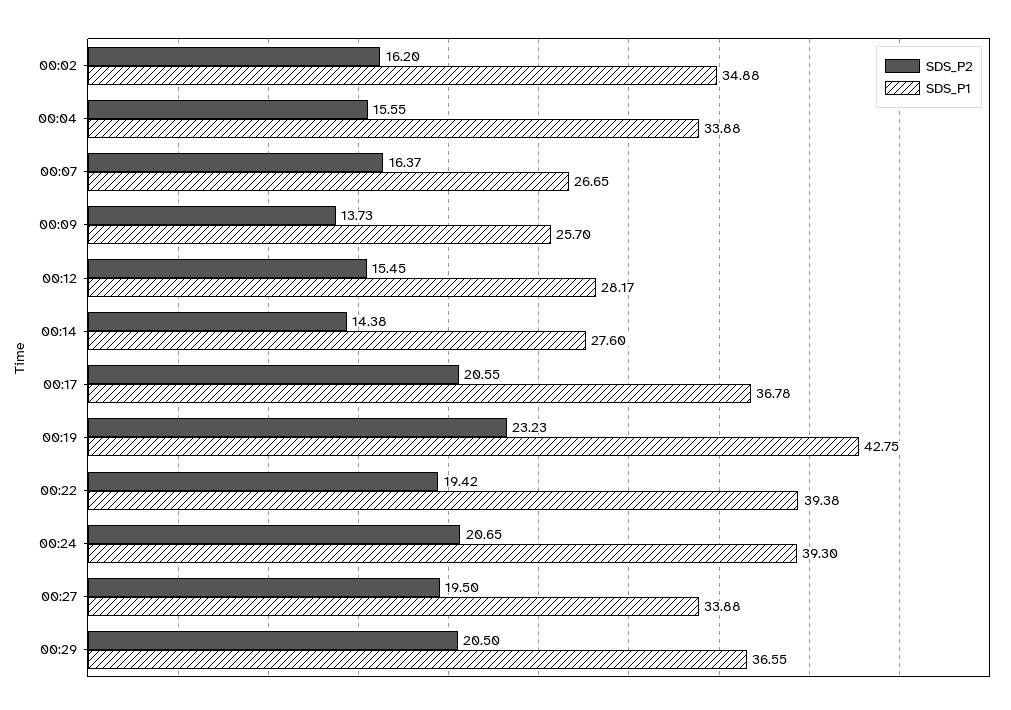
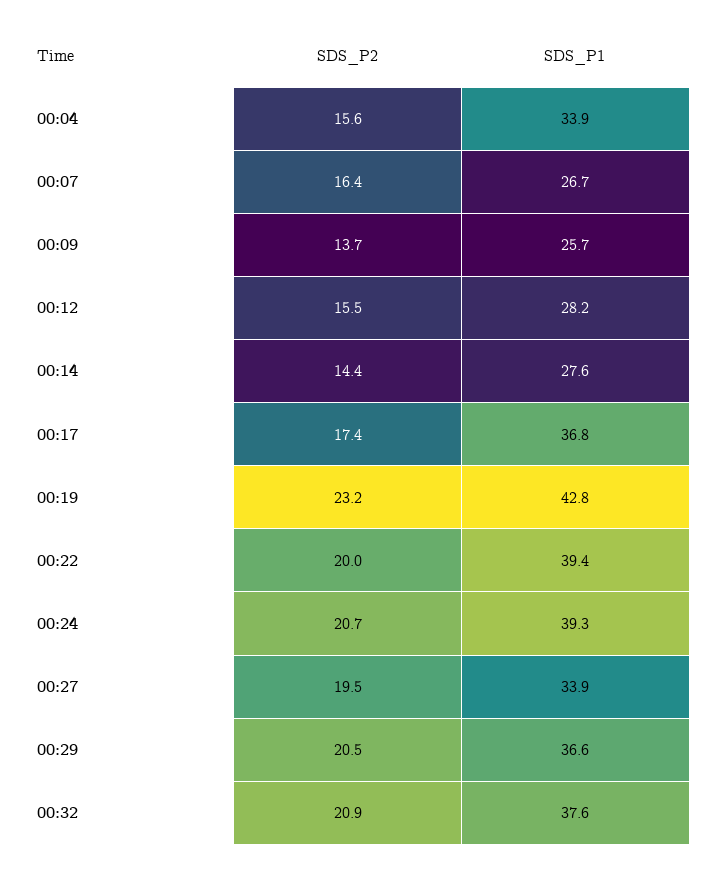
SDS_P2, 00:02: 16.2 -> none
SDS_P1, 00:02: 34.88 -> none
SDS_P2, 00:17: 20.55 -> 17.4
SDS_P2, 00:22: 19.42 -> 20
SDS_P2, 00:32: none -> 20.9
SDS_P1, 00:32: none -> 37.6

